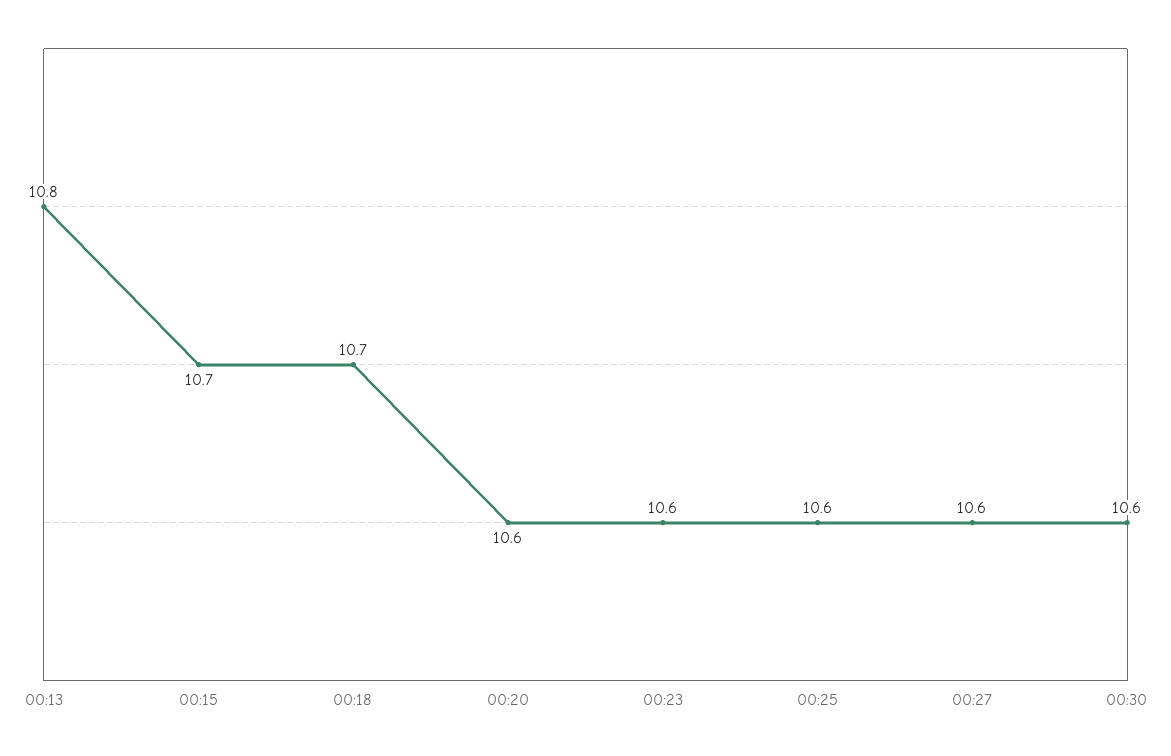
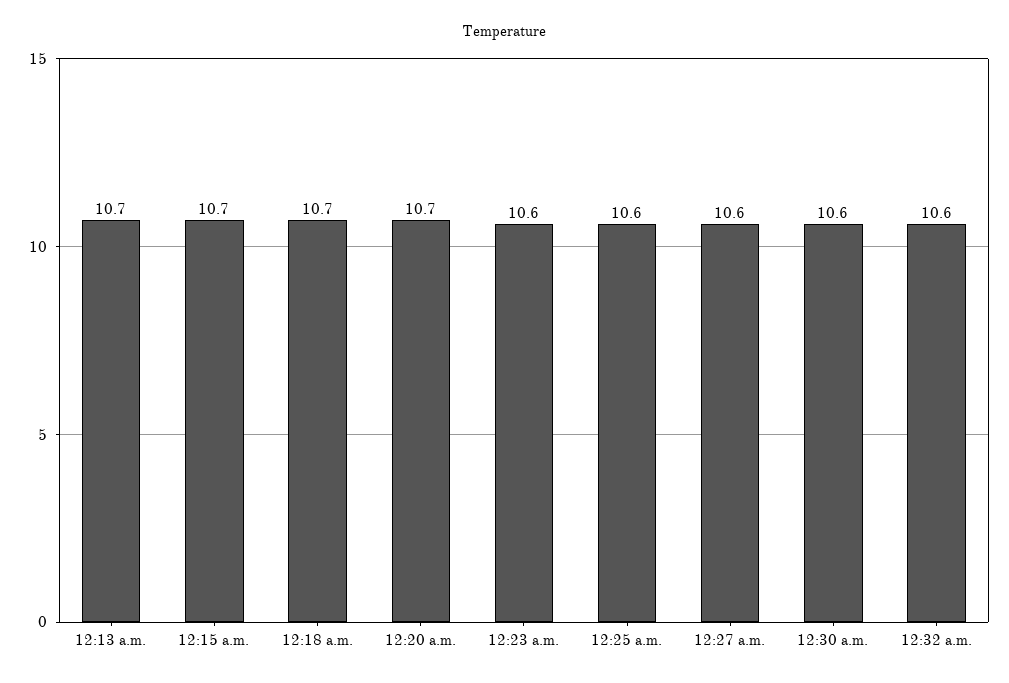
00:13: 10.8 -> 10.7
00:20: 10.6 -> 10.7
12:32 a.m.: none -> 10.6

